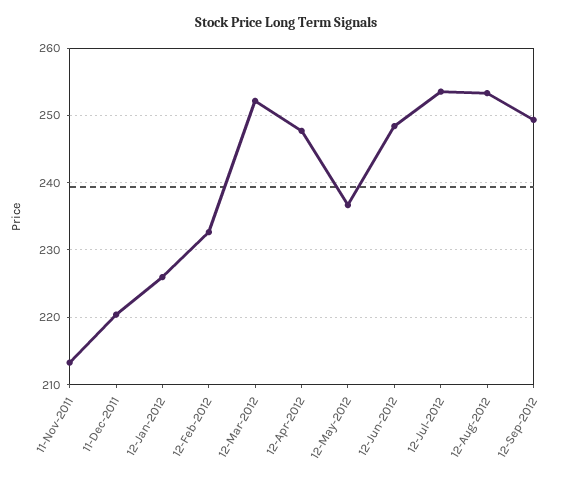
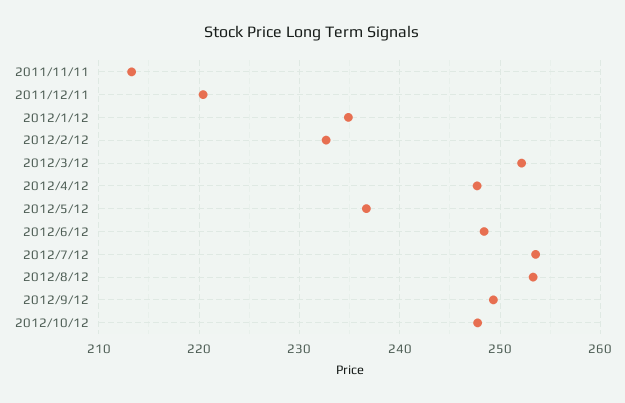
12-Jan-2012: 226 -> 235
2012/10/12: none -> 248

